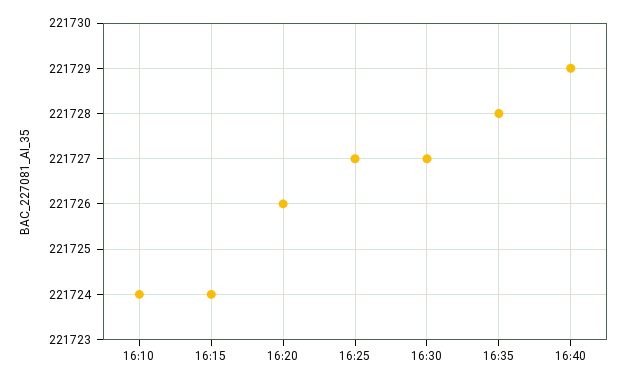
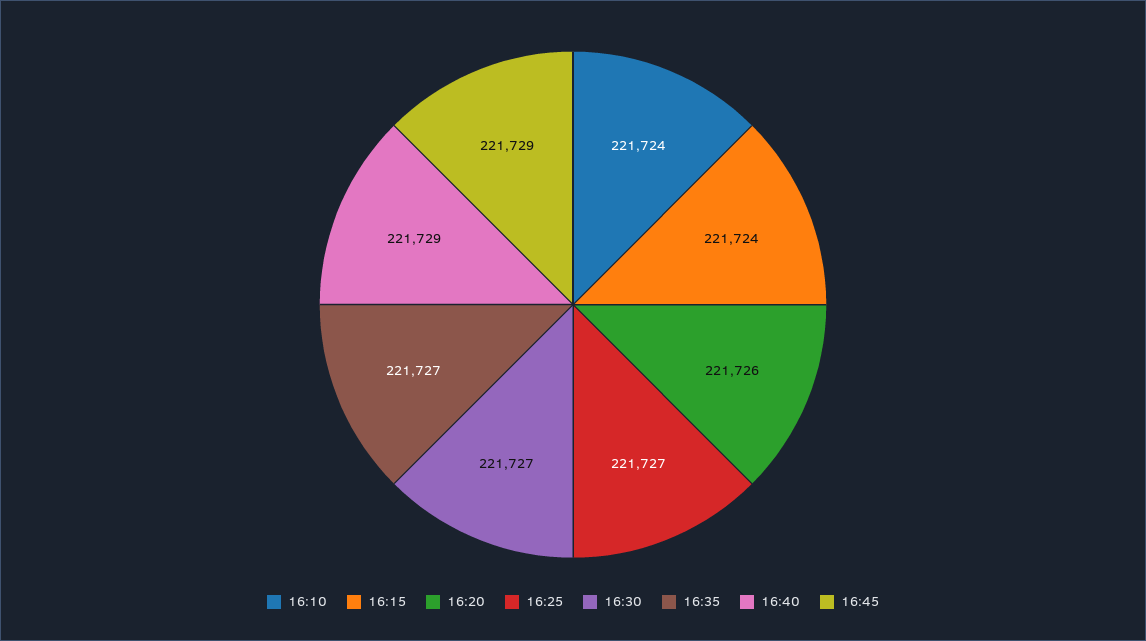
16:35: 221728 -> 221727
16:45: none -> 221729

